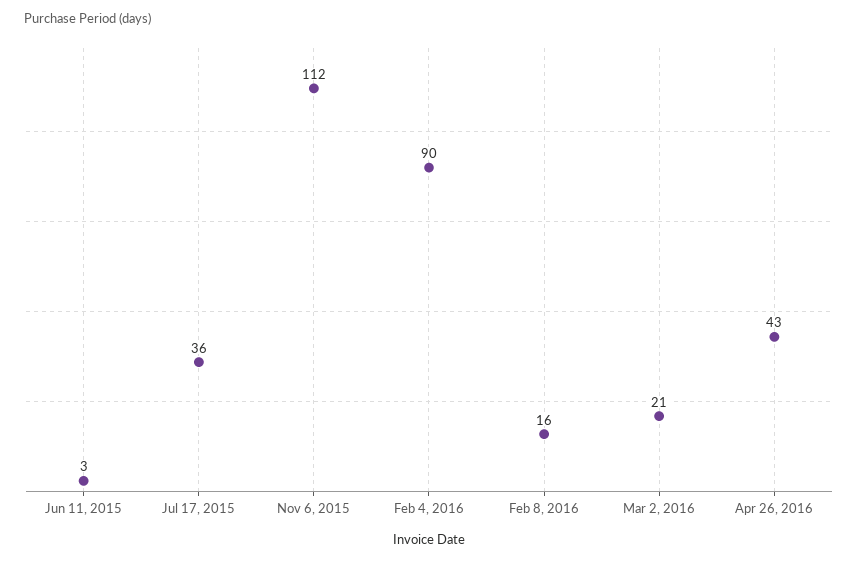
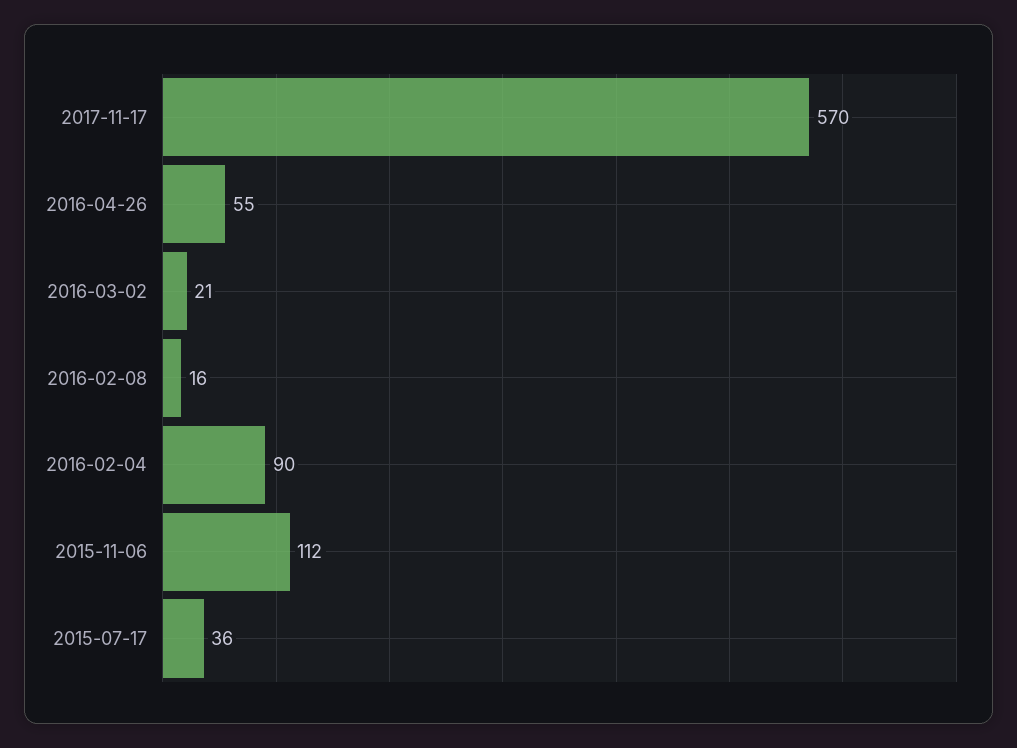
Jun 11, 2015: 3 -> none
Apr 26, 2016: 43 -> 55
2017-11-17: none -> 570

